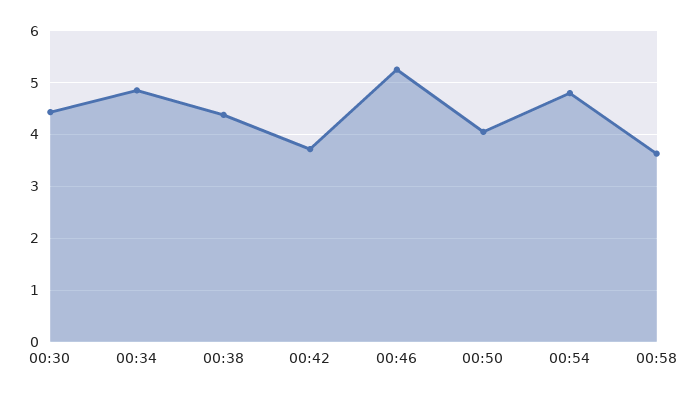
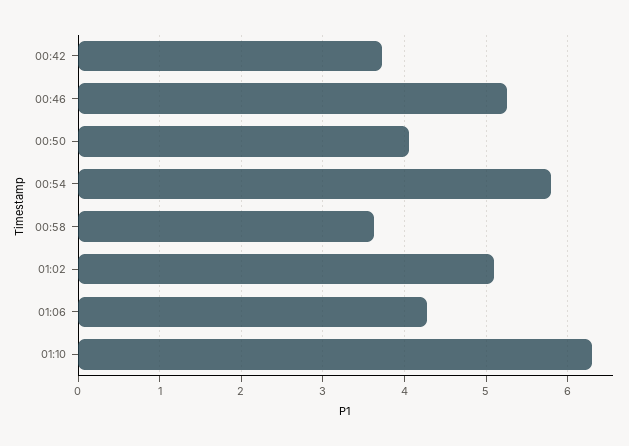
00:30: 4.4 -> none
00:34: 4.8 -> none
00:38: 4.4 -> none
00:54: 4.8 -> 5.8
01:02: none -> 5.1
01:06: none -> 4.3
01:10: none -> 6.3

